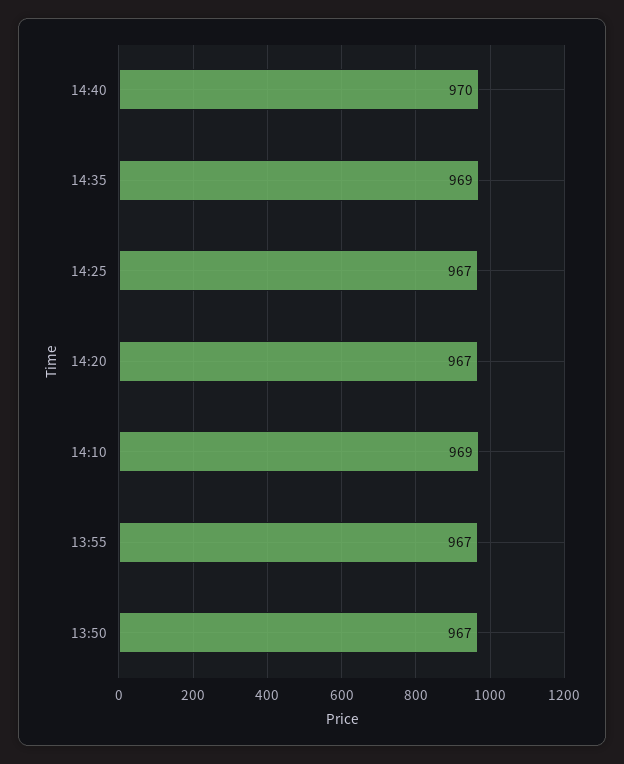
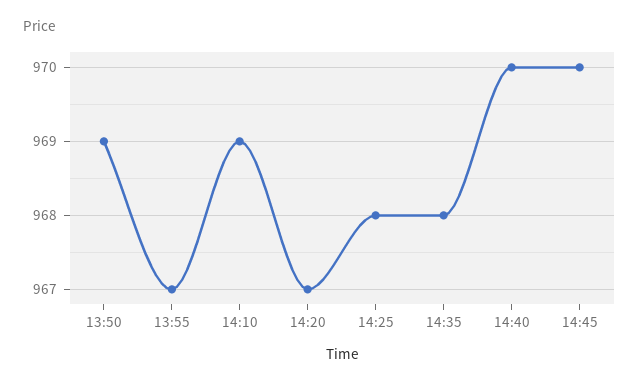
14:35: 969 -> 968
14:25: 967 -> 968
13:50: 967 -> 969
14:45: none -> 970

